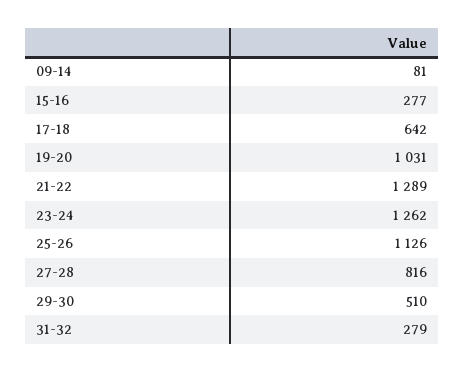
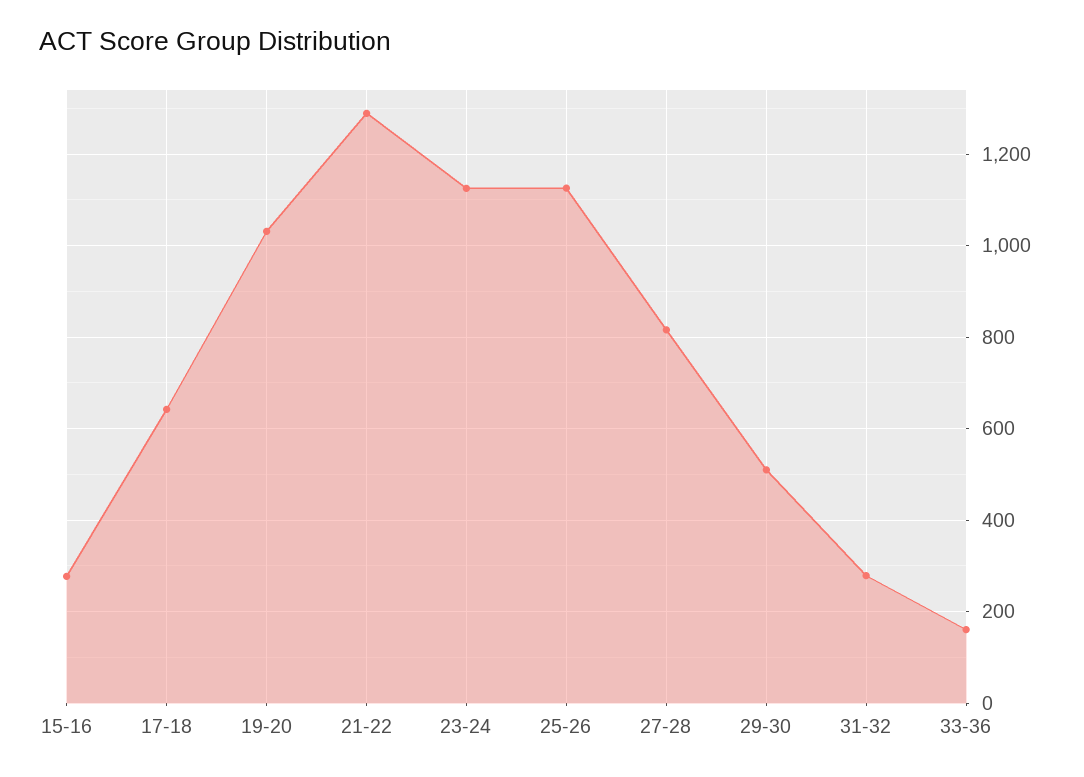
09-14: 81 -> none
23-24: 1262 -> 1120
33-36: none -> 160

